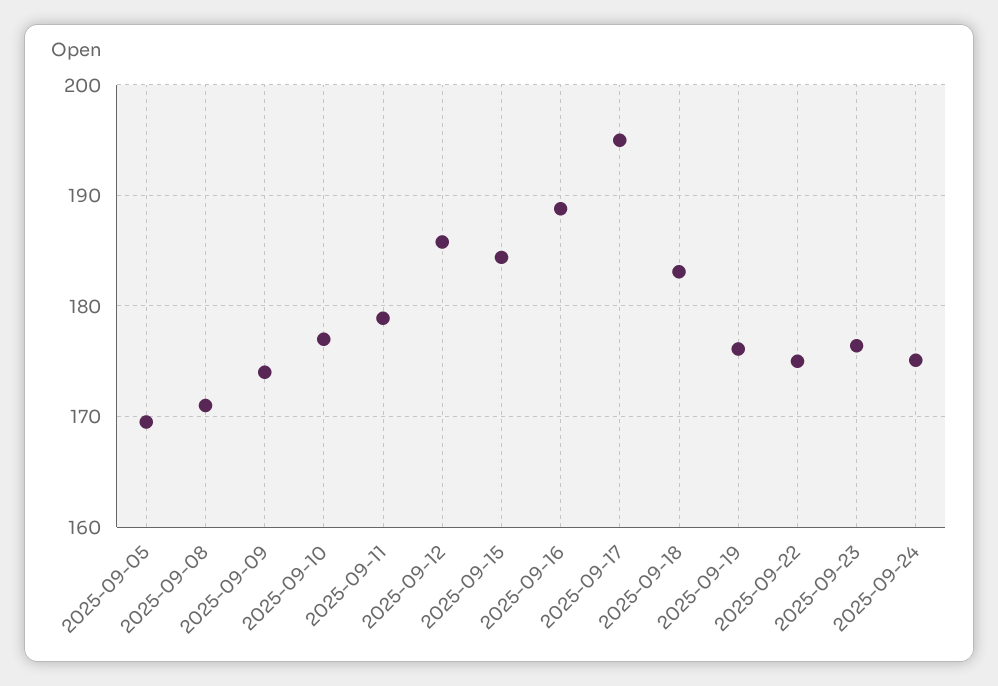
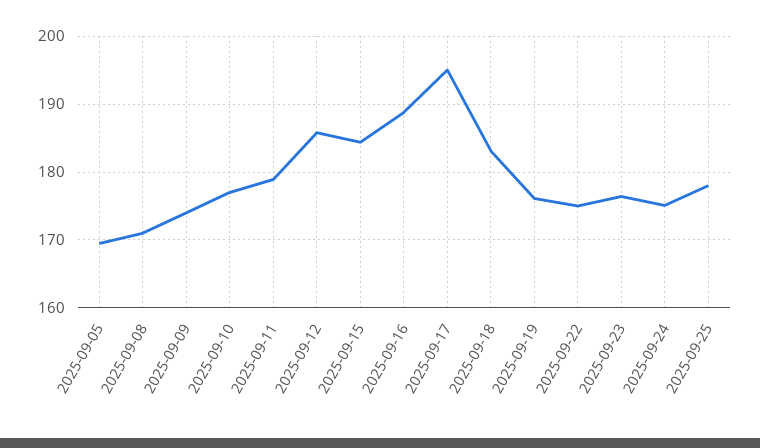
2025-09-25: none -> 178

